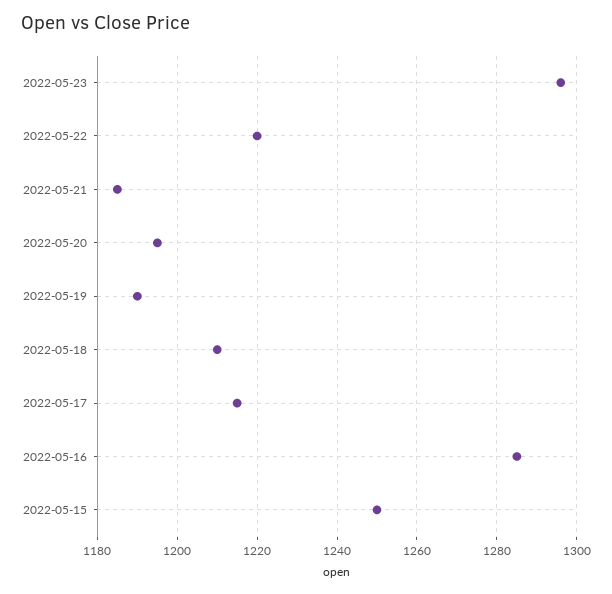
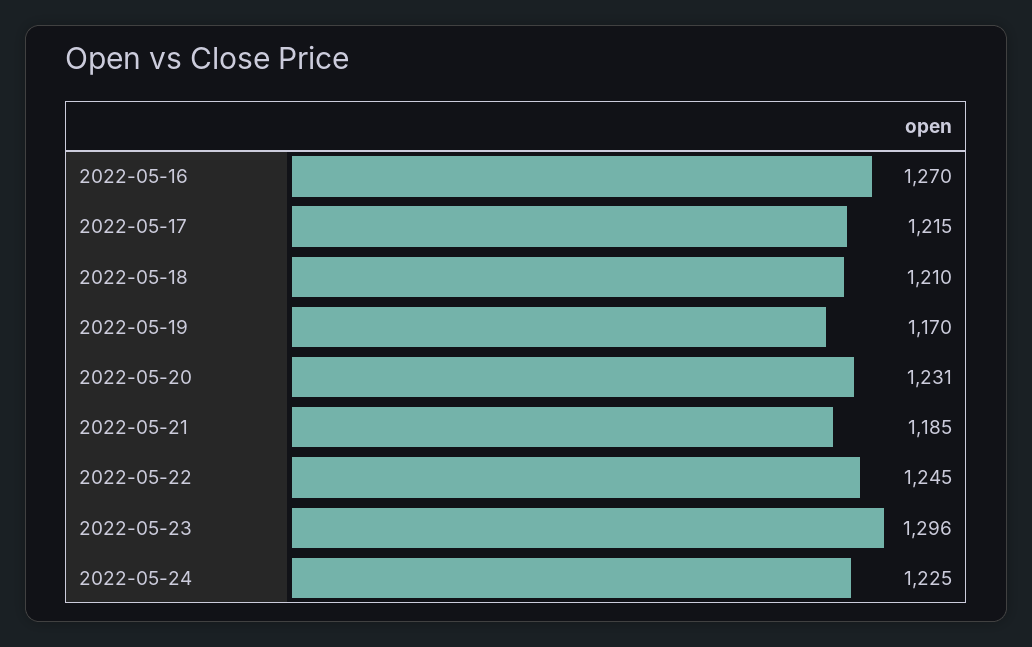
2022-05-22: 1220 -> 1245
2022-05-20: 1195 -> 1231
2022-05-19: 1190 -> 1170
2022-05-16: 1285 -> 1270
2022-05-15: 1250 -> none
2022-05-24: none -> 1225

